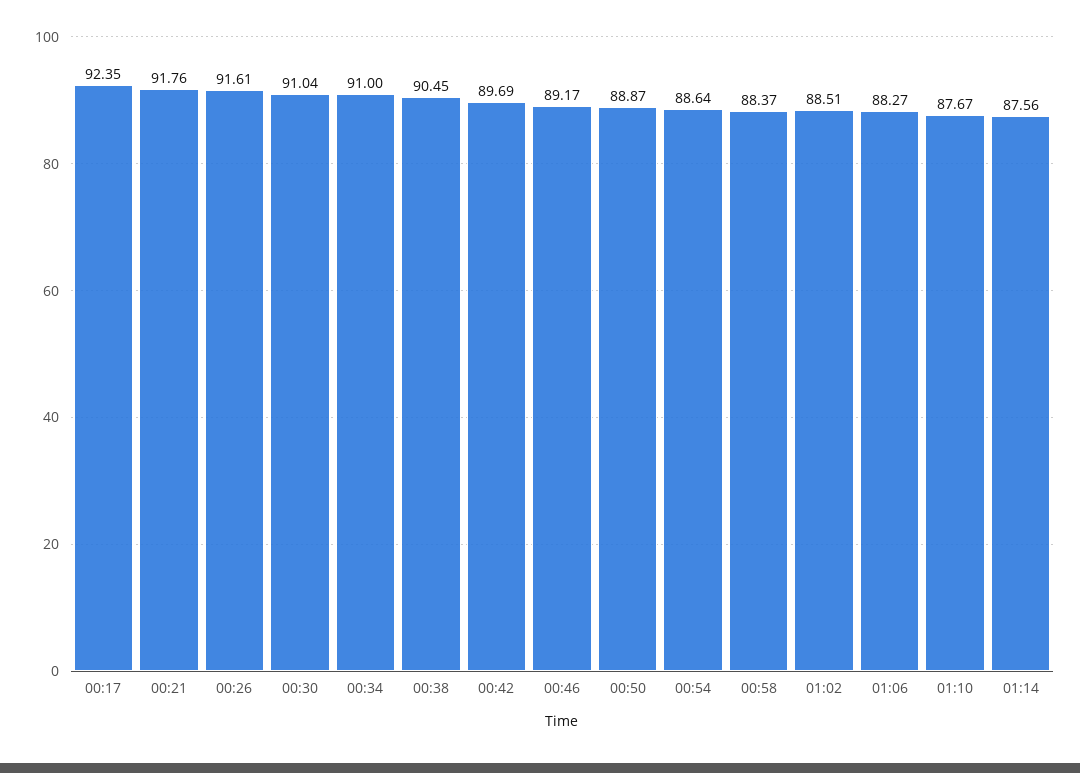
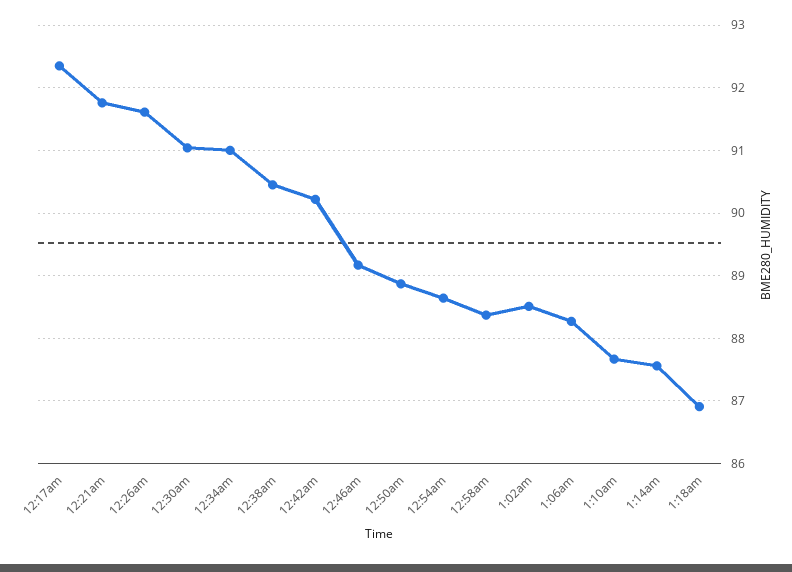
00:42: 89.69 -> 90.2
1:18am: none -> 86.9

